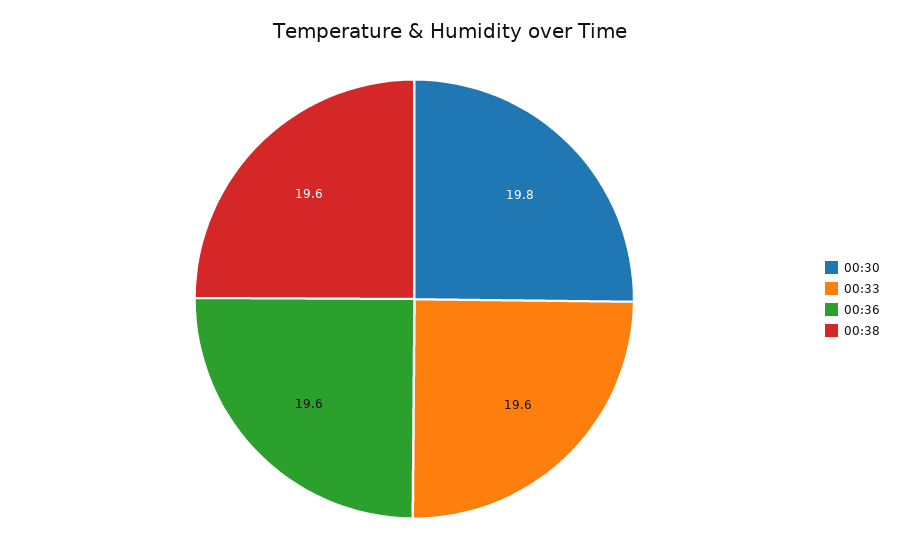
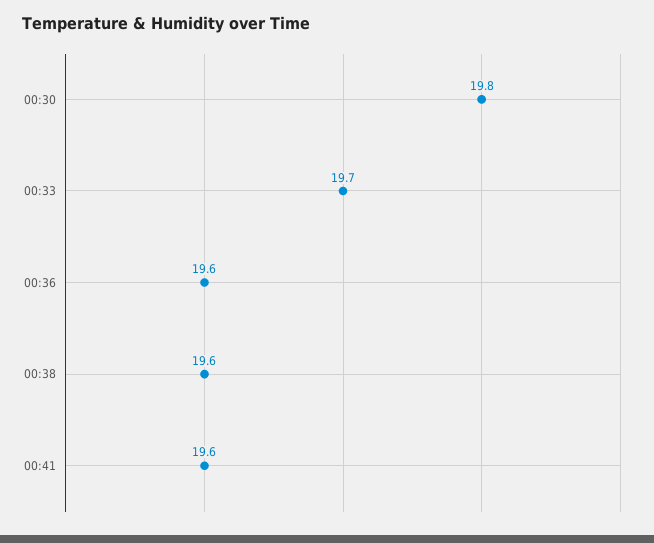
00:33: 19.6 -> 19.7
00:41: none -> 19.6

